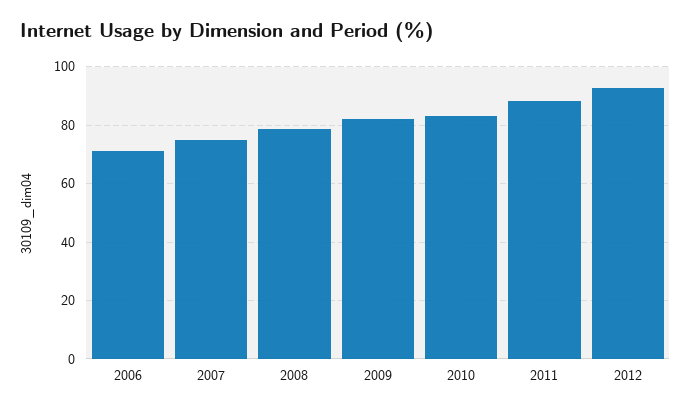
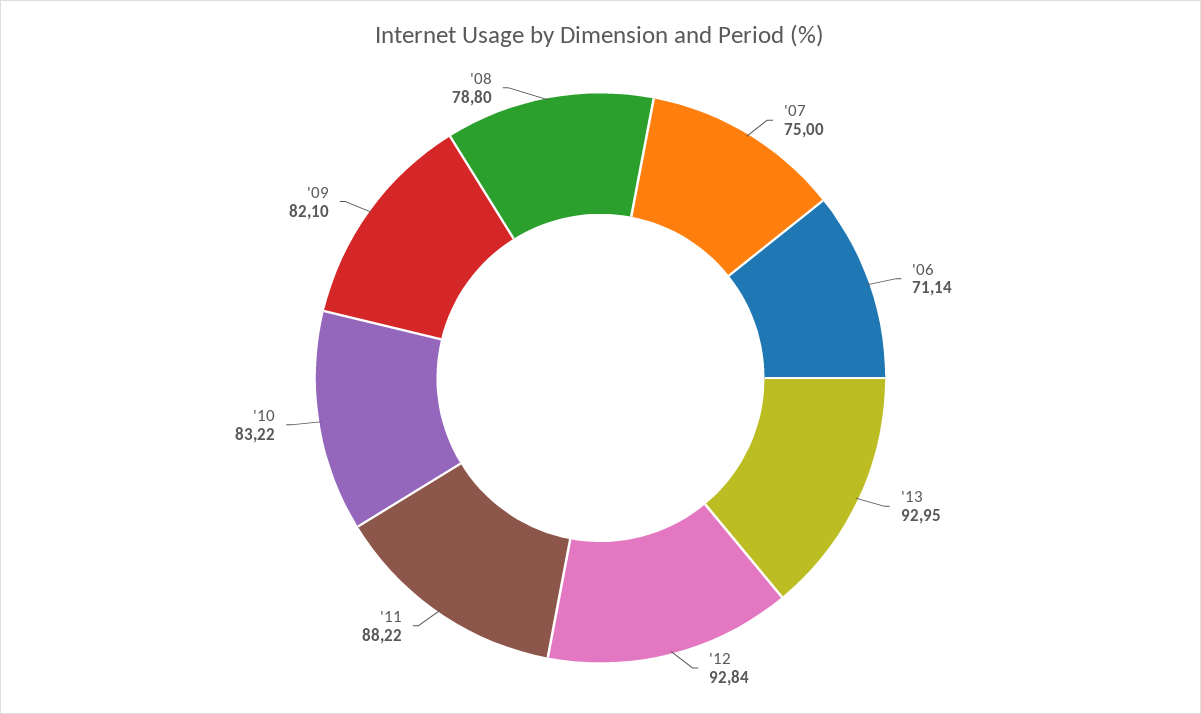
'13: none -> 92.95

